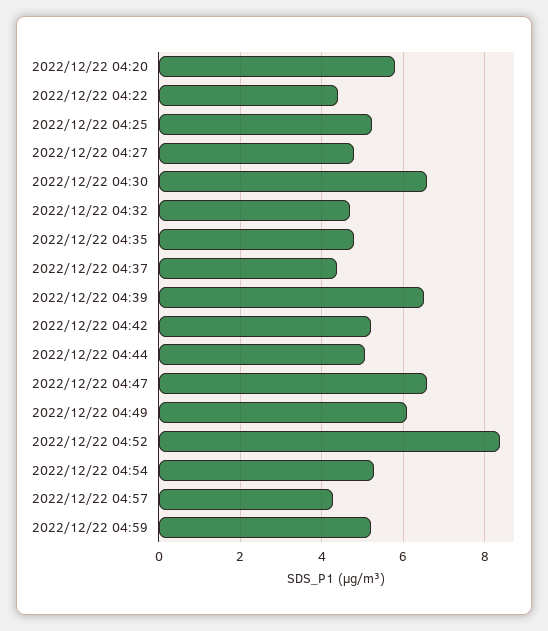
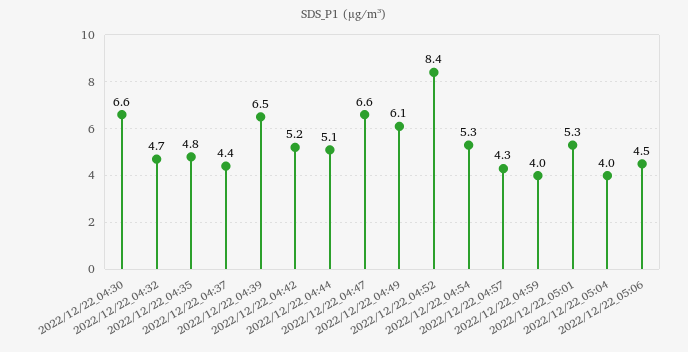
2022/12/22 04:20: 5.8 -> none
2022/12/22 04:22: 4.4 -> none
2022/12/22 04:25: 5.2 -> none
2022/12/22 04:27: 4.8 -> none
2022/12/22 04:59: 5.2 -> 4
2022/12/22_05:01: none -> 5.3
2022/12/22_05:04: none -> 4
2022/12/22_05:06: none -> 4.5

